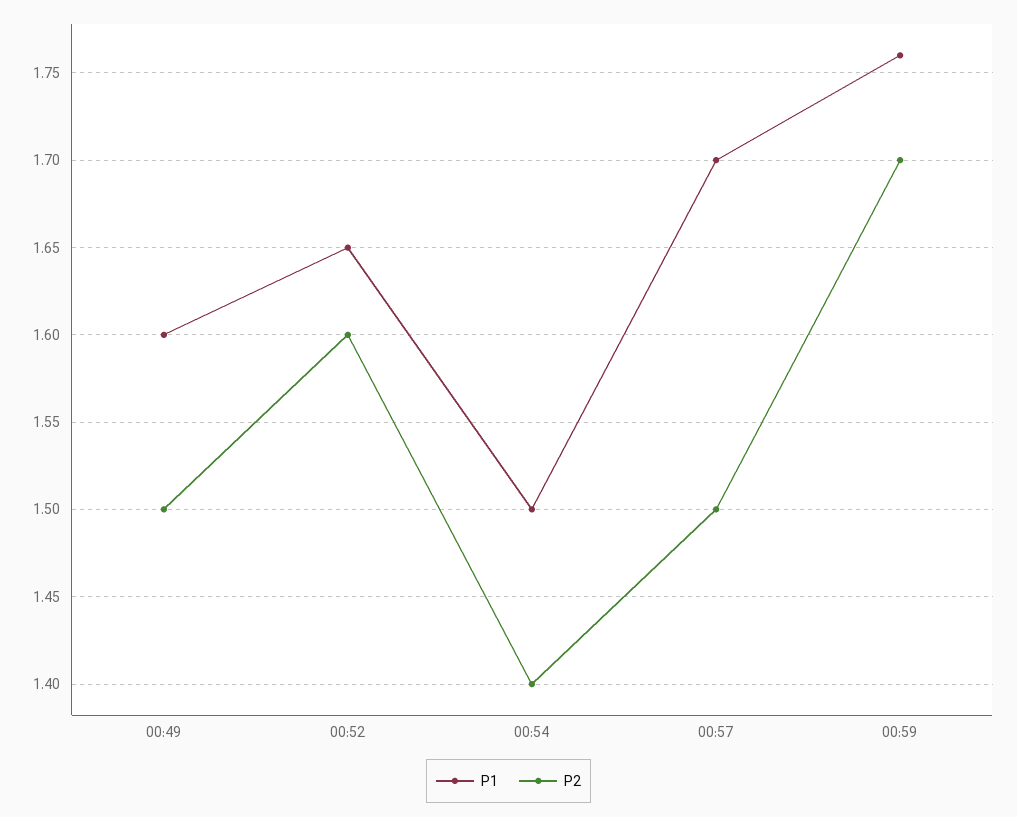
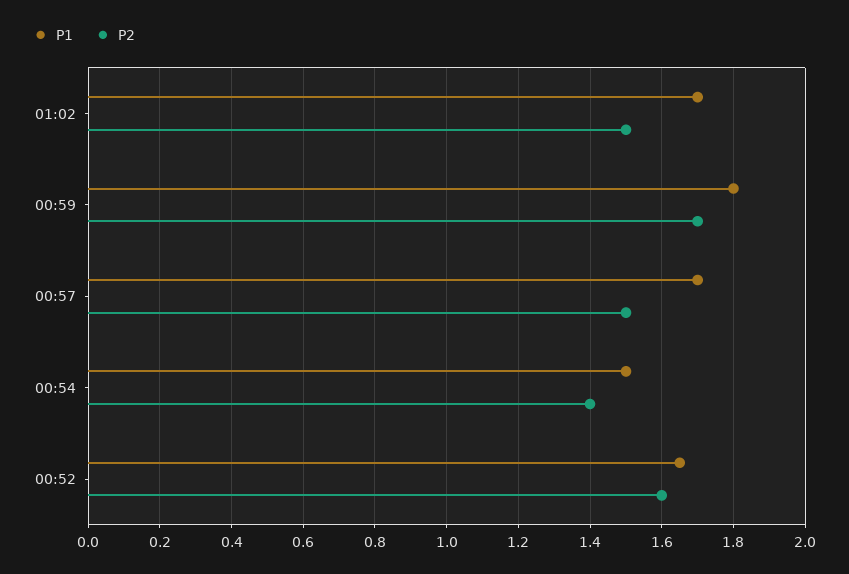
P1, 00:49: 1.6 -> none
P2, 00:49: 1.5 -> none
P1, 00:59: 1.76 -> 1.8
P1, 01:02: none -> 1.7
P2, 01:02: none -> 1.5

